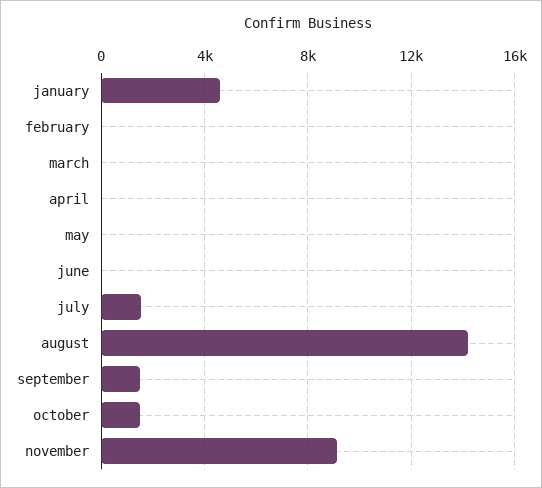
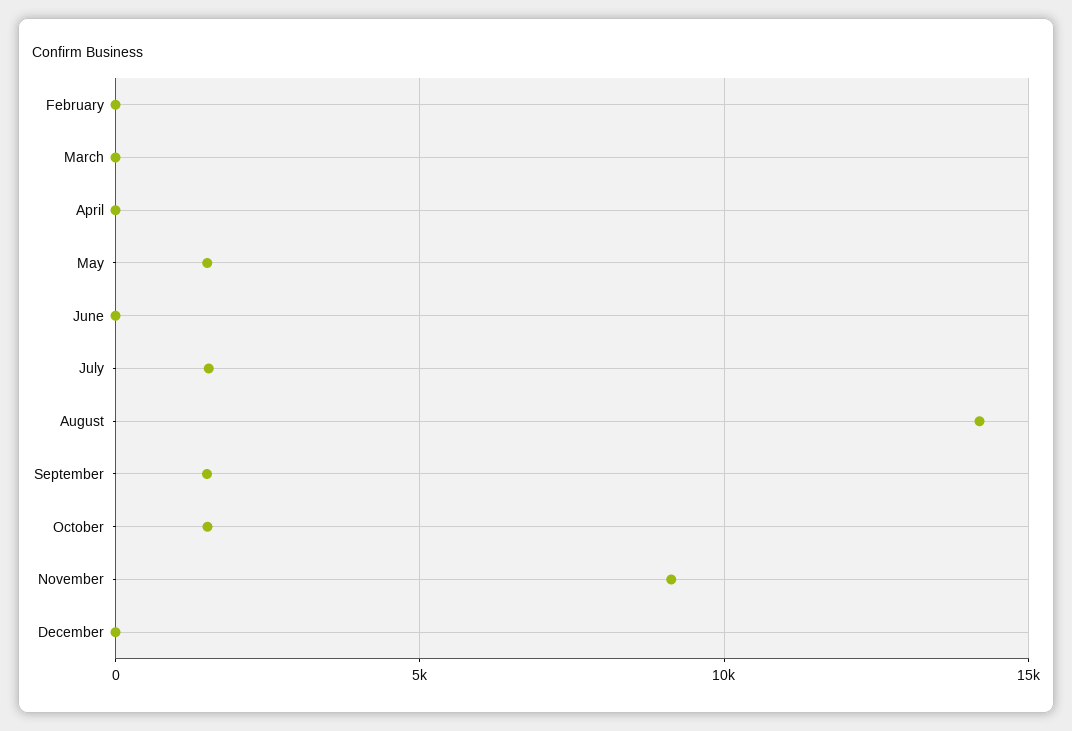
january: 4500 -> none
may: 0 -> 1500
December: none -> 0

